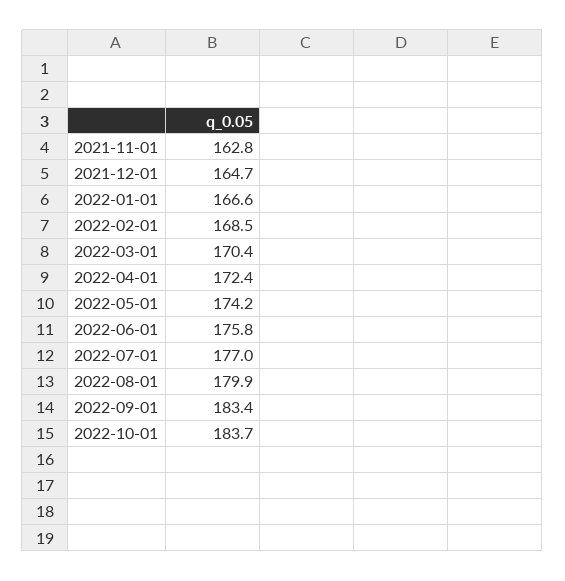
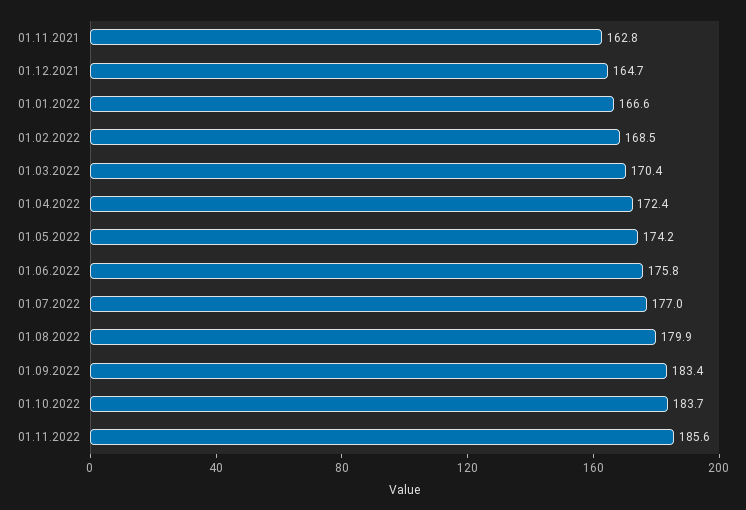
01.11.2022: none -> 185.6

